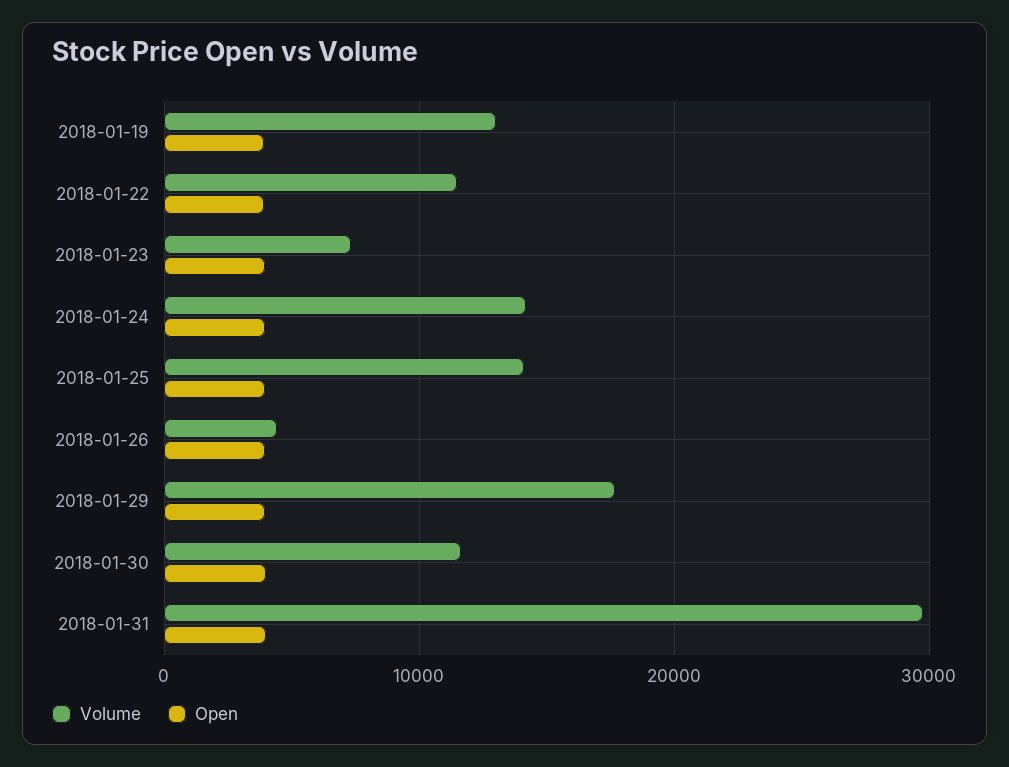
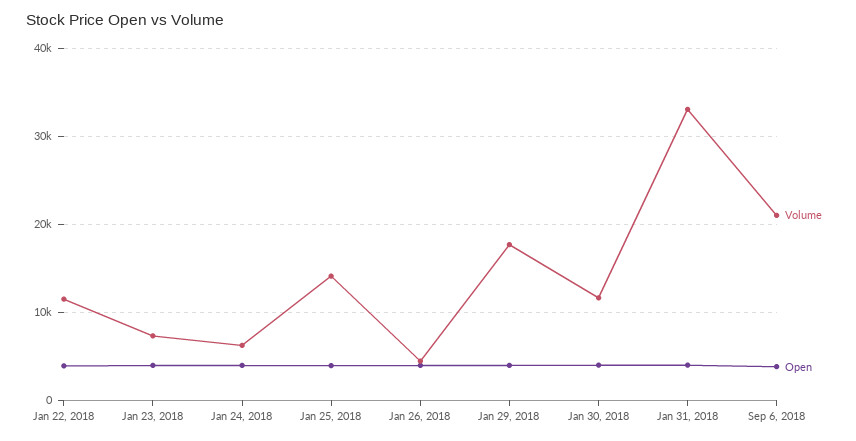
Volume, 2018-01-19: 13000 -> none
Open, 2018-01-19: 4000 -> none
Volume, 2018-01-24: 14000 -> 6000
Volume, 2018-01-31: 30000 -> 33000
Volume, Sep 6, 2018: none -> 21000
Open, Sep 6, 2018: none -> 4000

